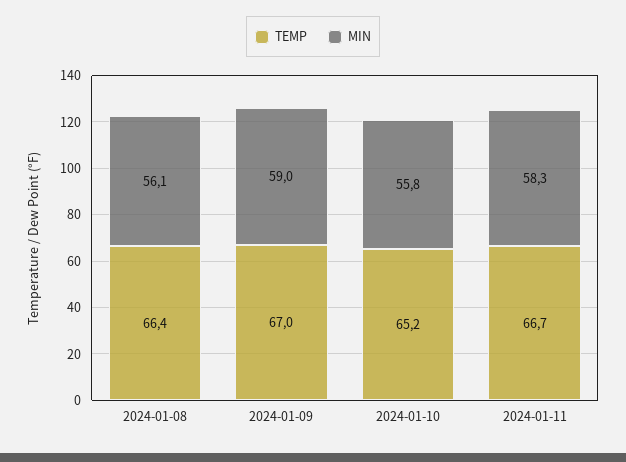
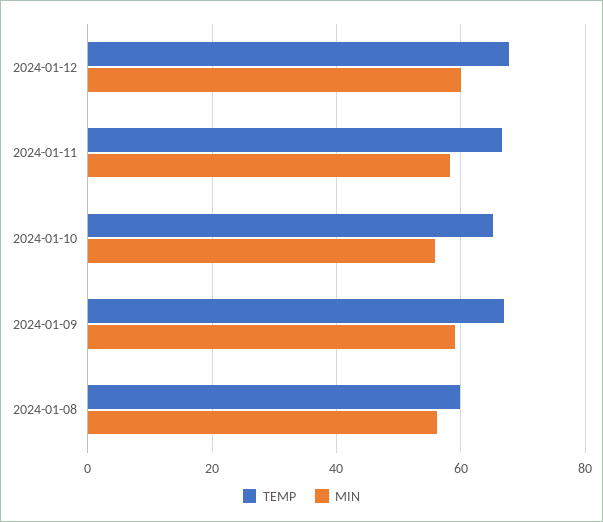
TEMP, 2024-01-08: 66.4 -> 60
TEMP, 2024-01-12: none -> 68
MIN, 2024-01-12: none -> 60

